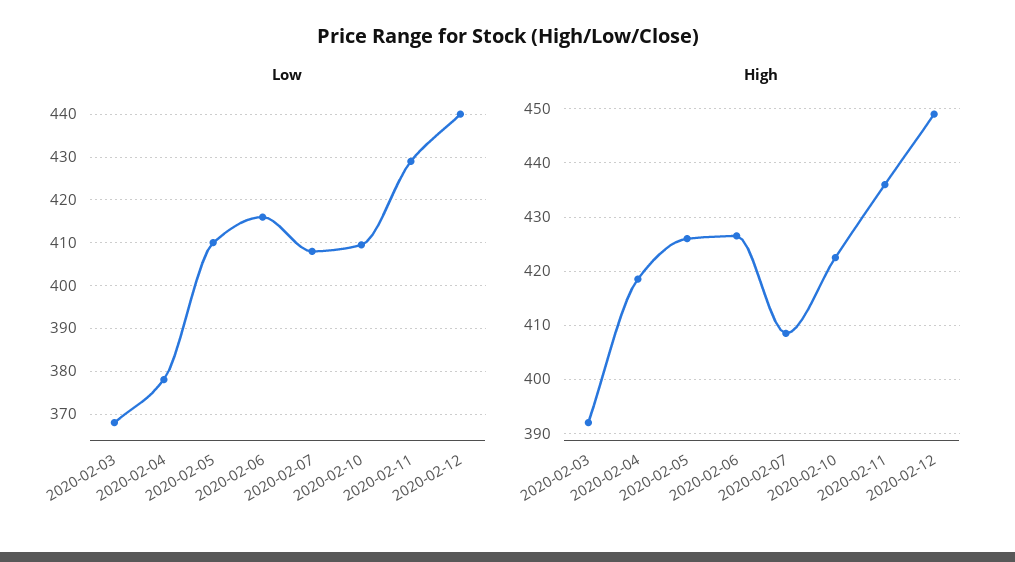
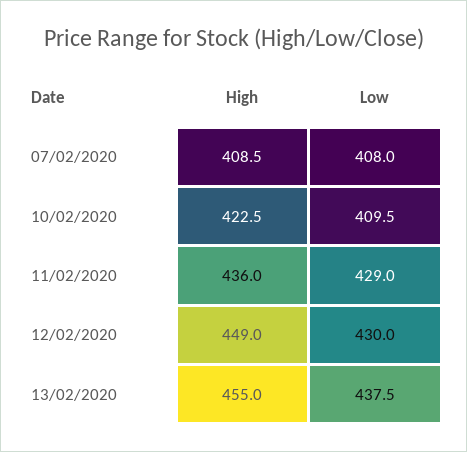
Low, 2020-02-03: 368 -> none
Low, 2020-02-04: 378 -> none
Low, 2020-02-05: 410 -> none
Low, 2020-02-06: 416 -> none
Low, 2020-02-12: 440 -> 430
High, 2020-02-03: 392 -> none
High, 2020-02-04: 418 -> none
High, 2020-02-05: 426 -> none
High, 2020-02-06: 426 -> none
High, 13/02/2020: none -> 455
Low, 13/02/2020: none -> 437.5

